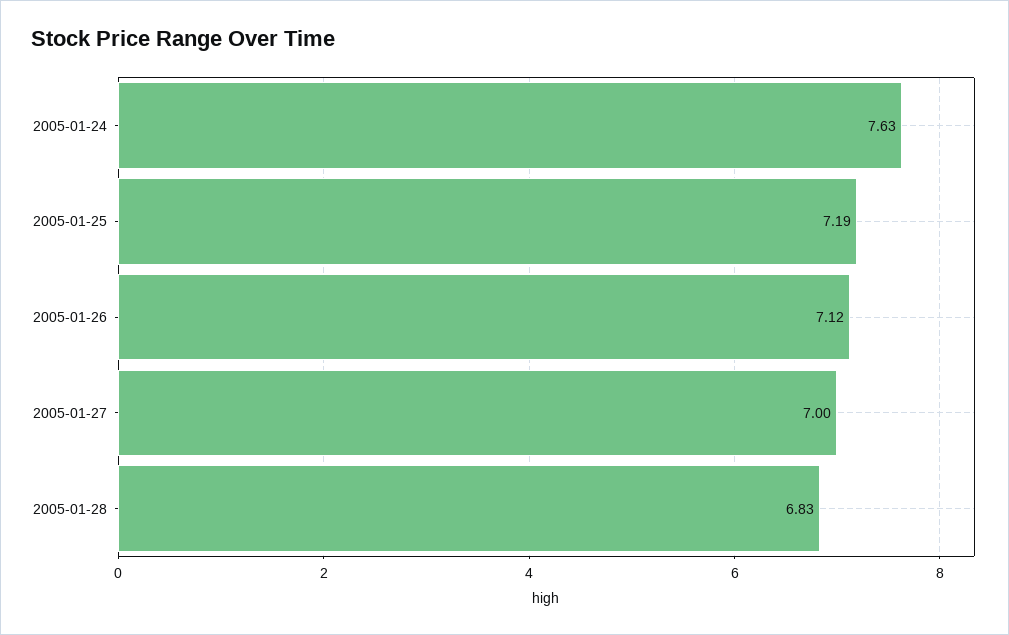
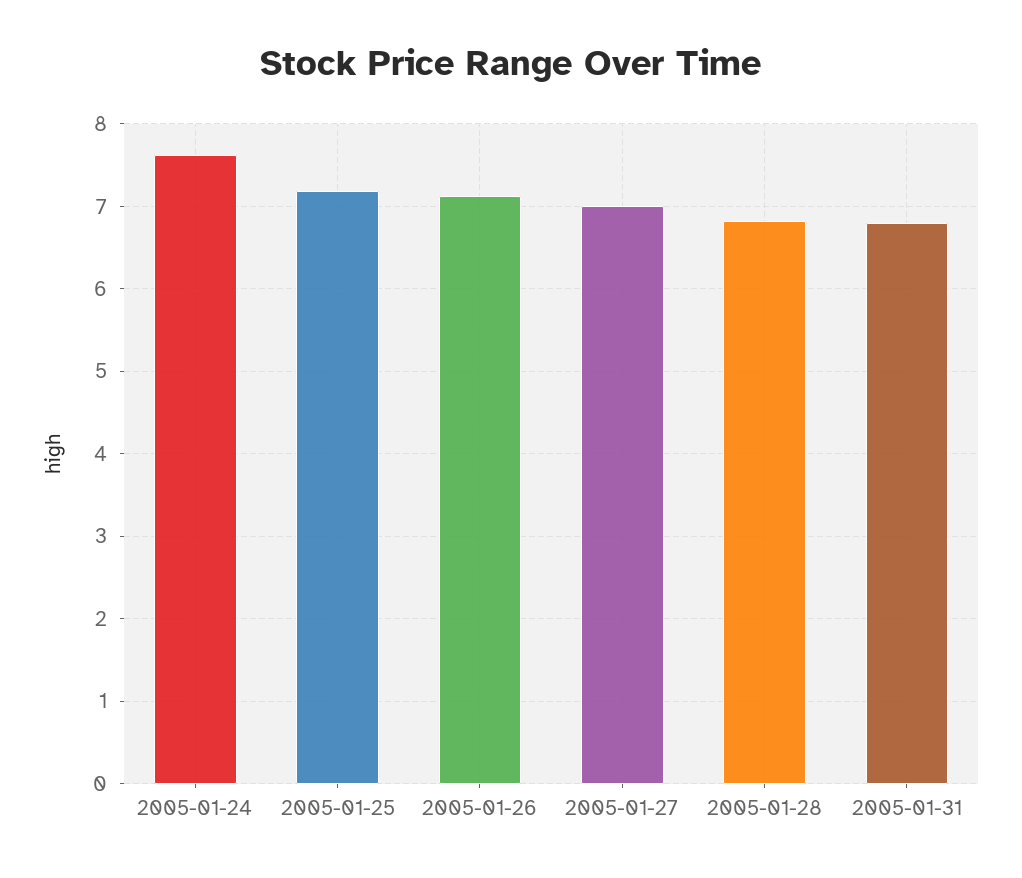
2005-01-31: none -> 6.8

